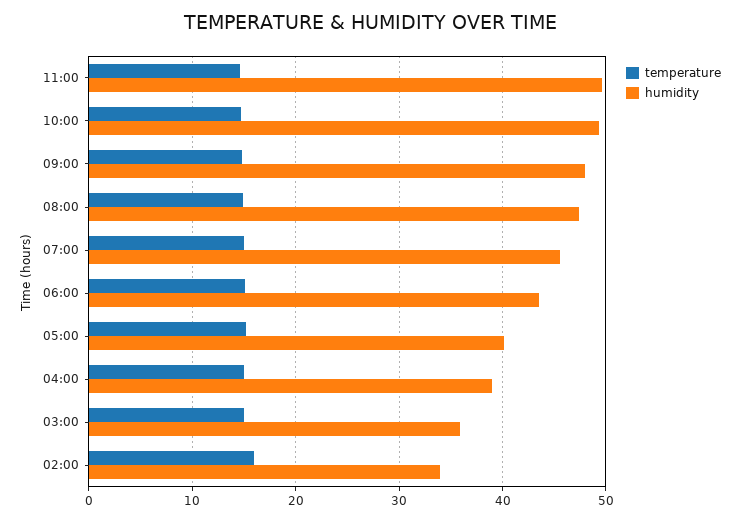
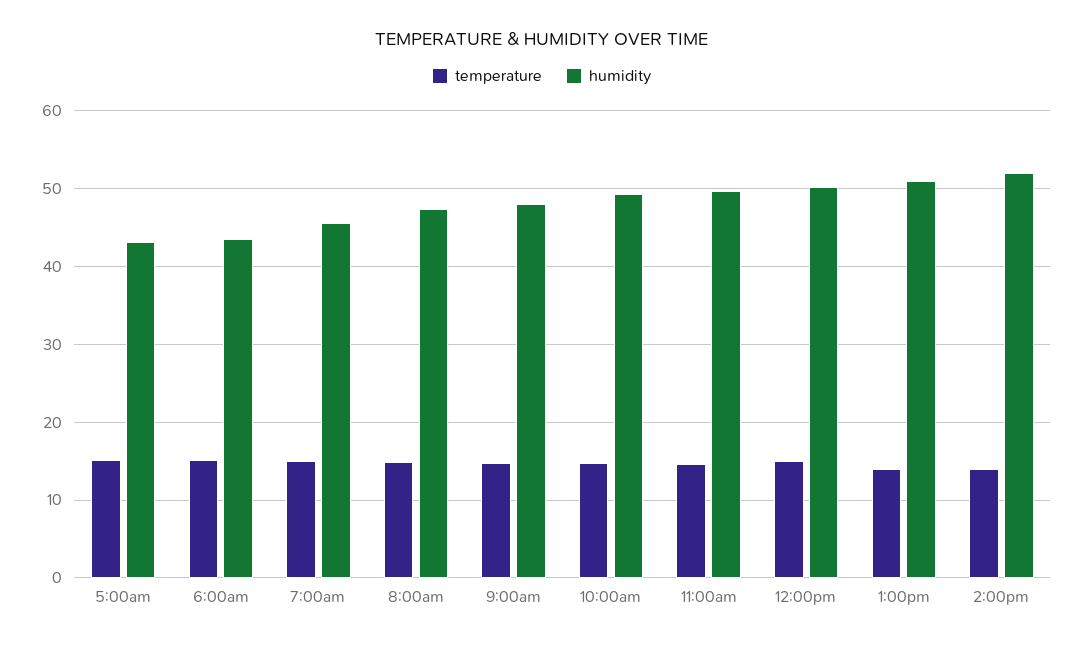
humidity, 05:00: 40 -> 43
temperature, 04:00: 15 -> none
humidity, 04:00: 39 -> none
temperature, 03:00: 15 -> none
humidity, 03:00: 36 -> none
temperature, 02:00: 16 -> none
humidity, 02:00: 34 -> none
temperature, 12:00pm: none -> 15
humidity, 12:00pm: none -> 50
temperature, 1:00pm: none -> 14
humidity, 1:00pm: none -> 51
temperature, 2:00pm: none -> 14
humidity, 2:00pm: none -> 52

